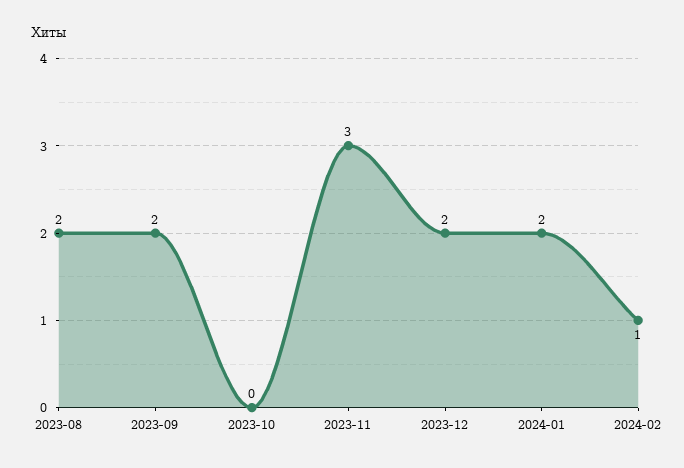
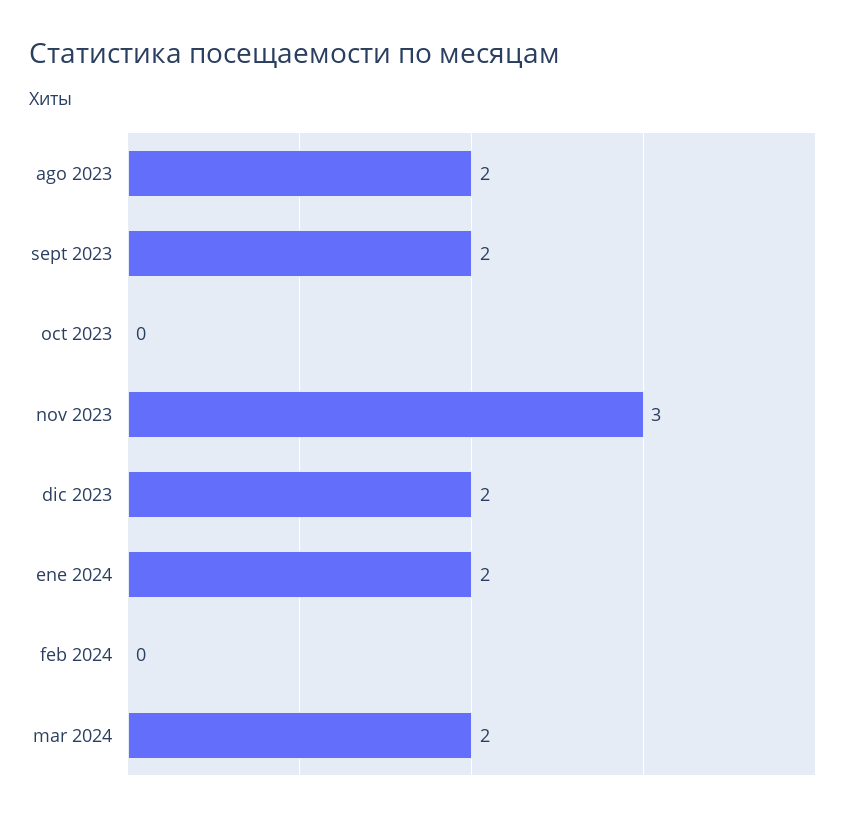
2024-02: 1 -> 0
mar 2024: none -> 2

